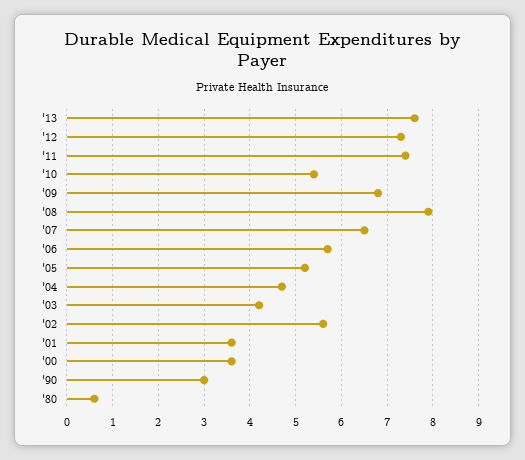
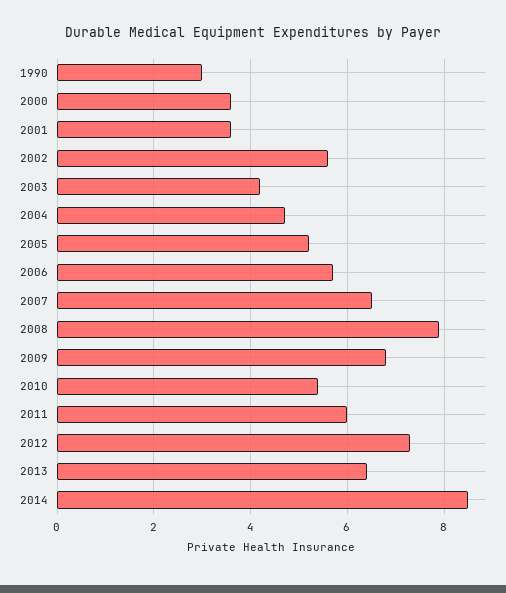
'13: 7.5 -> 6.5
'11: 7.5 -> 6
'80: 0.5 -> none
2014: none -> 8.5

